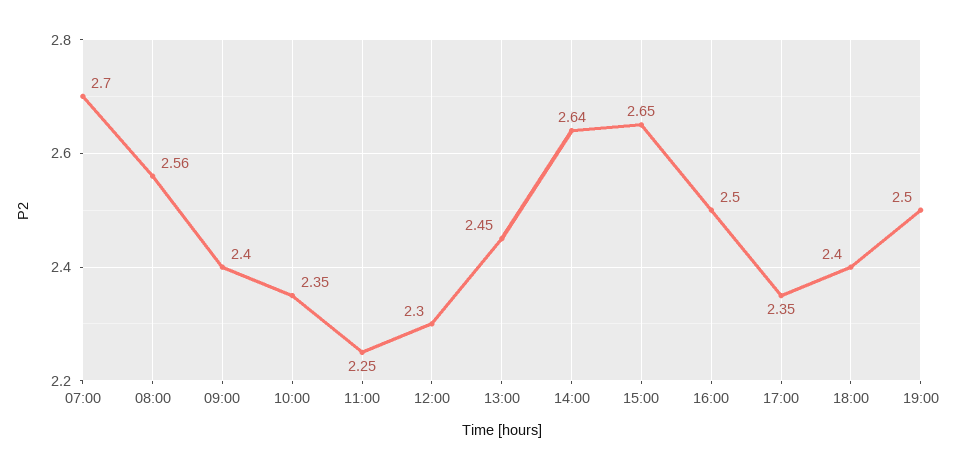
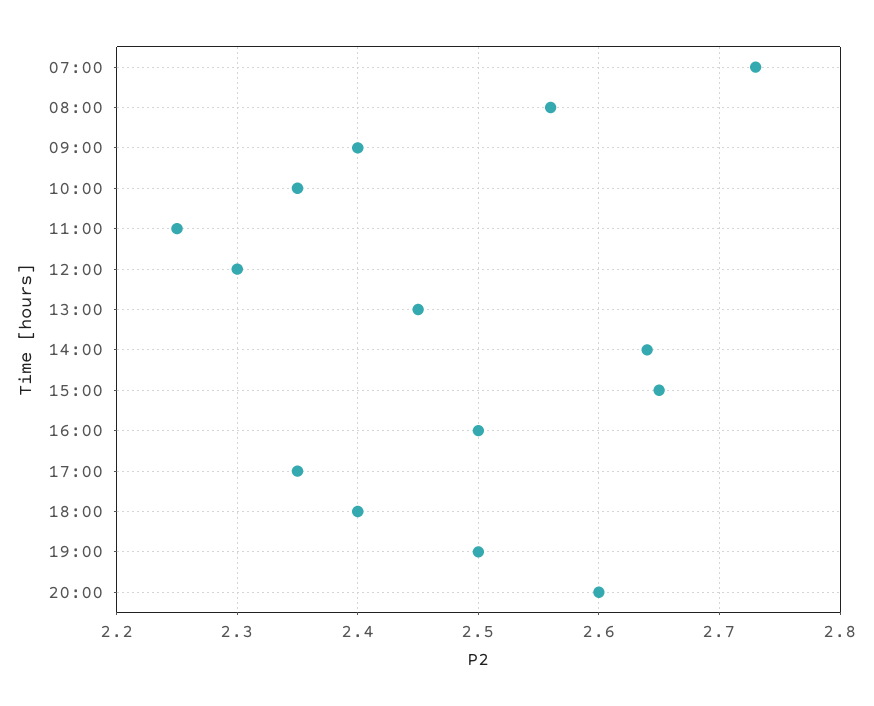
07:00: 2.7 -> 2.73
20:00: none -> 2.6

